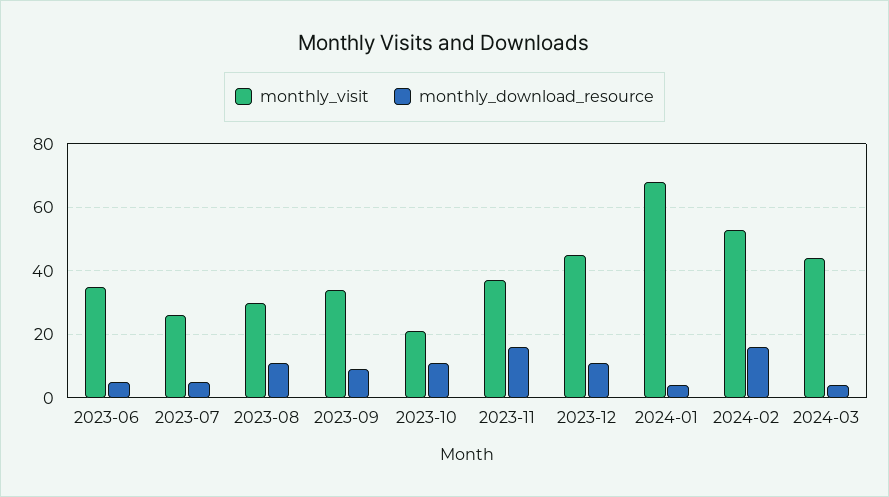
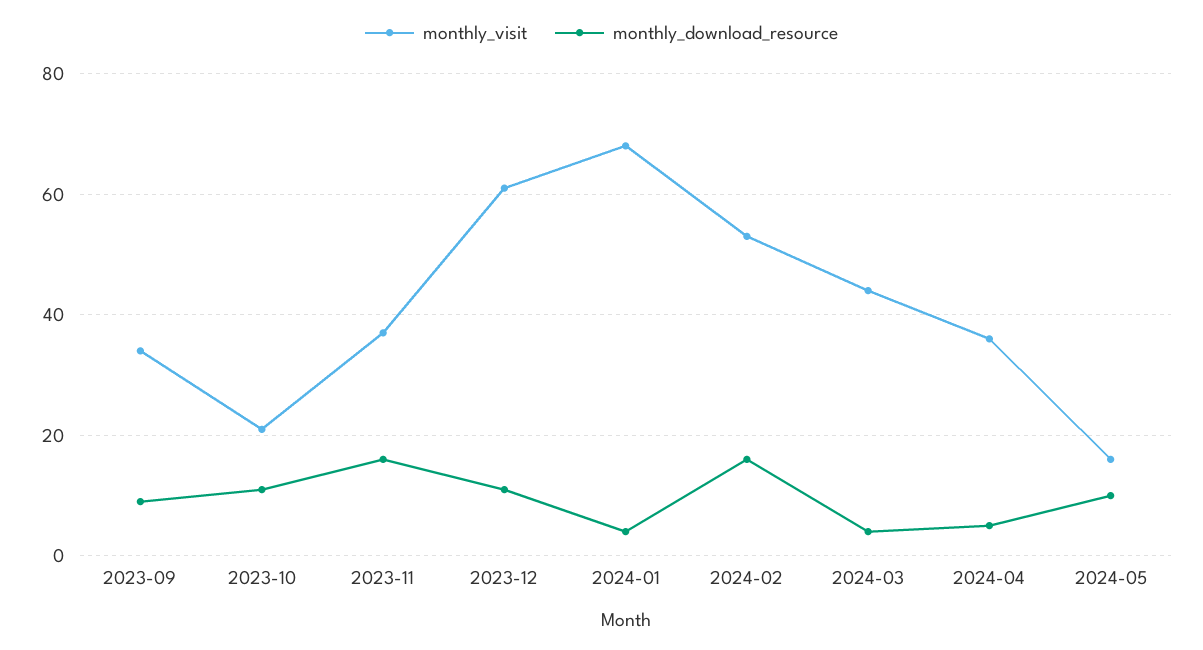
monthly_visit, 2023-06: 35 -> none
monthly_download_resource, 2023-06: 5 -> none
monthly_visit, 2023-07: 25 -> none
monthly_download_resource, 2023-07: 5 -> none
monthly_visit, 2023-08: 30 -> none
monthly_download_resource, 2023-08: 10 -> none
monthly_visit, 2023-12: 45 -> 60
monthly_visit, 2024-04: none -> 35
monthly_download_resource, 2024-04: none -> 5
monthly_visit, 2024-05: none -> 15
monthly_download_resource, 2024-05: none -> 10

